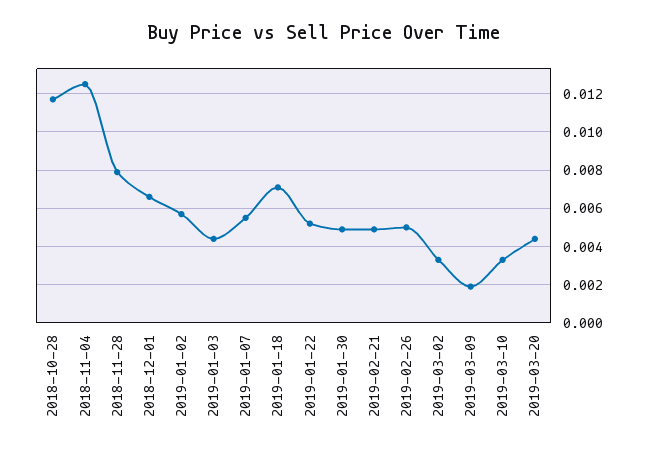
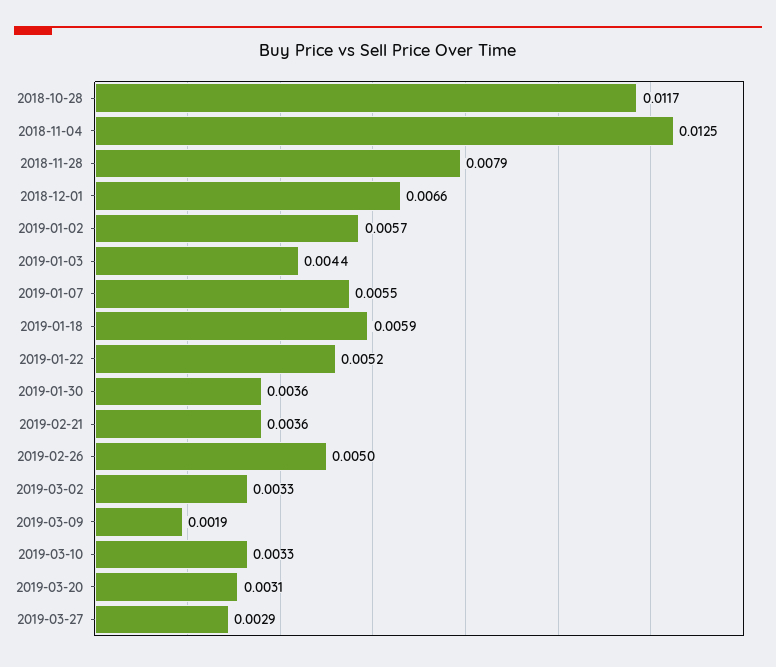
2019-01-18: 0.007 -> 0.0059
2019-01-30: 0.005 -> 0.0036
2019-02-21: 0.005 -> 0.0036
2019-03-20: 0.0045 -> 0.0031
2019-03-27: none -> 0.0029

